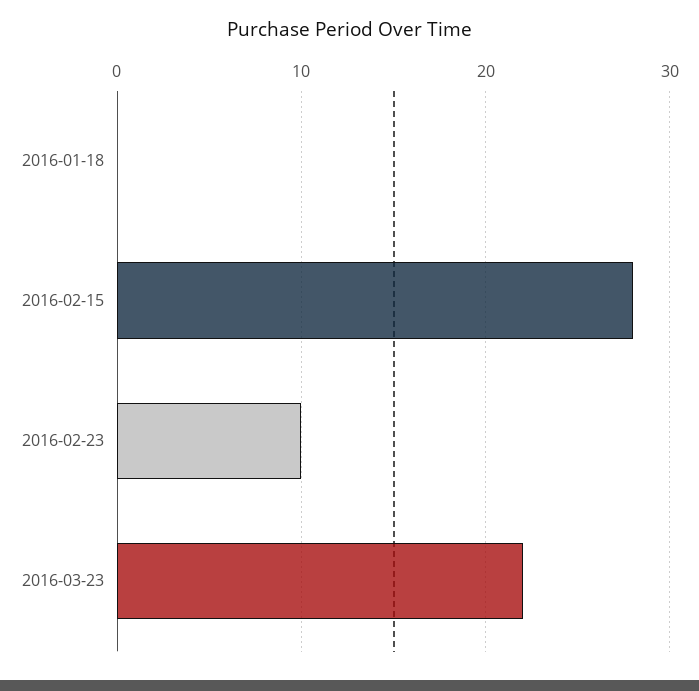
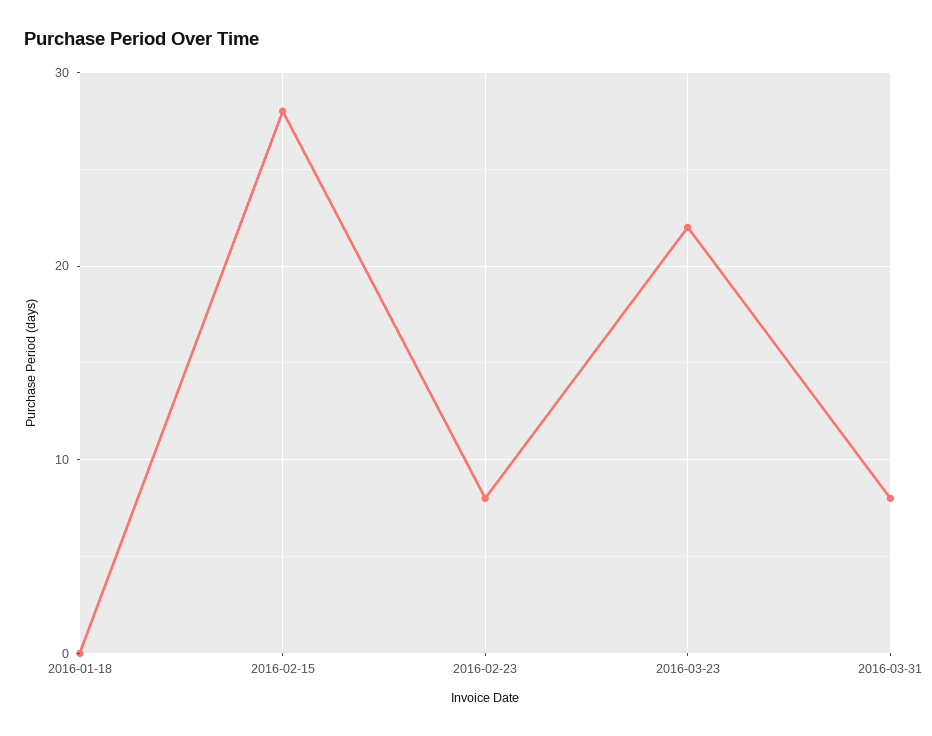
2016-02-23: 10 -> 8
2016-03-31: none -> 8

